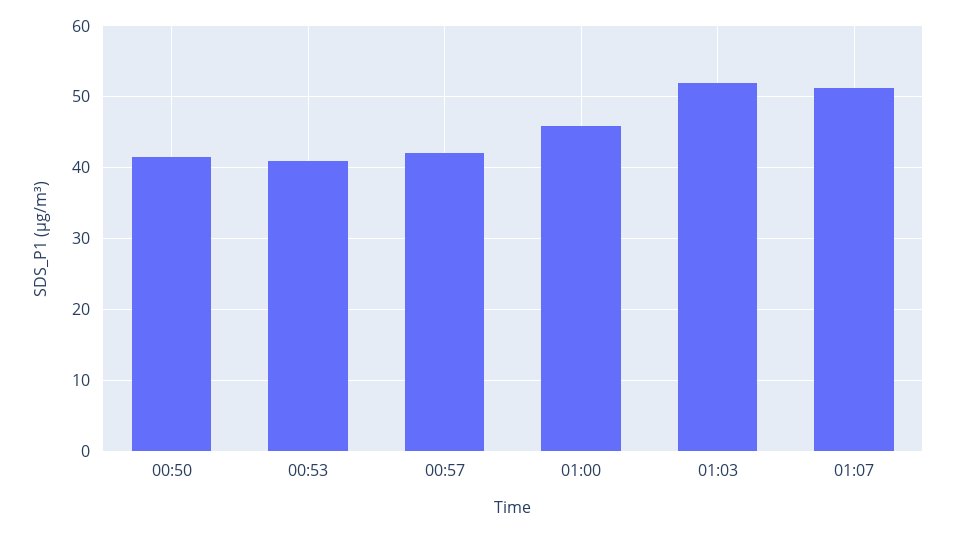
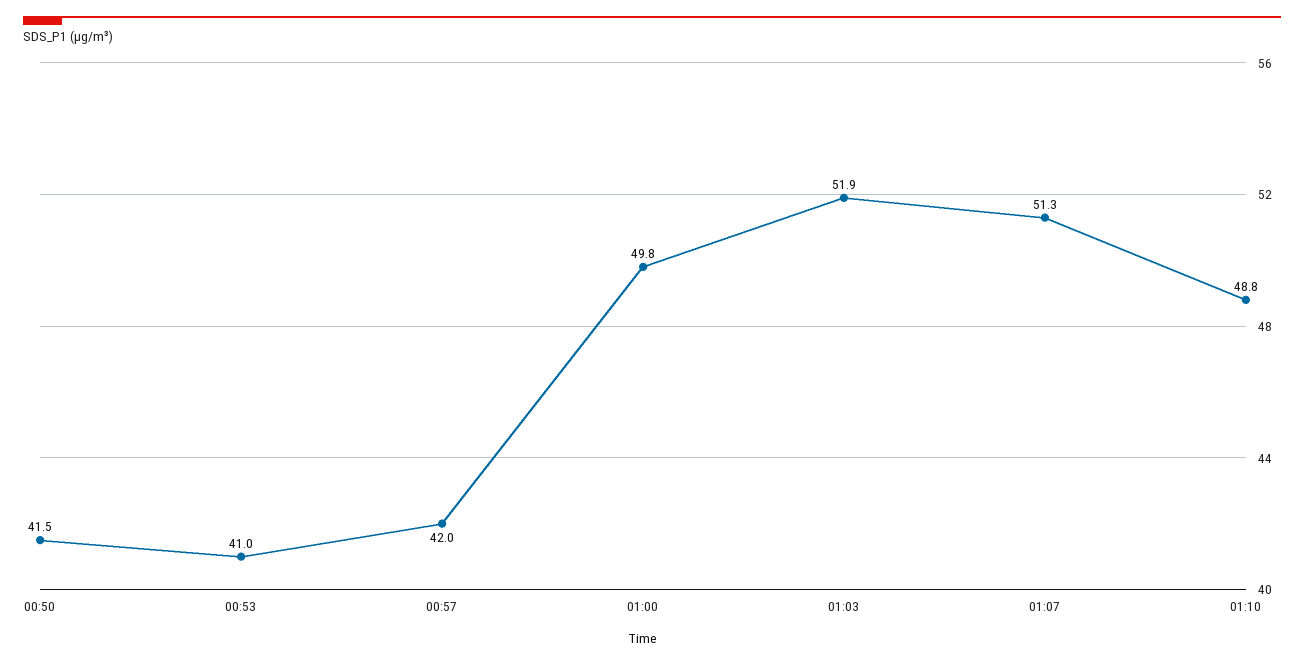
01:00: 46 -> 49.8
01:10: none -> 48.8

